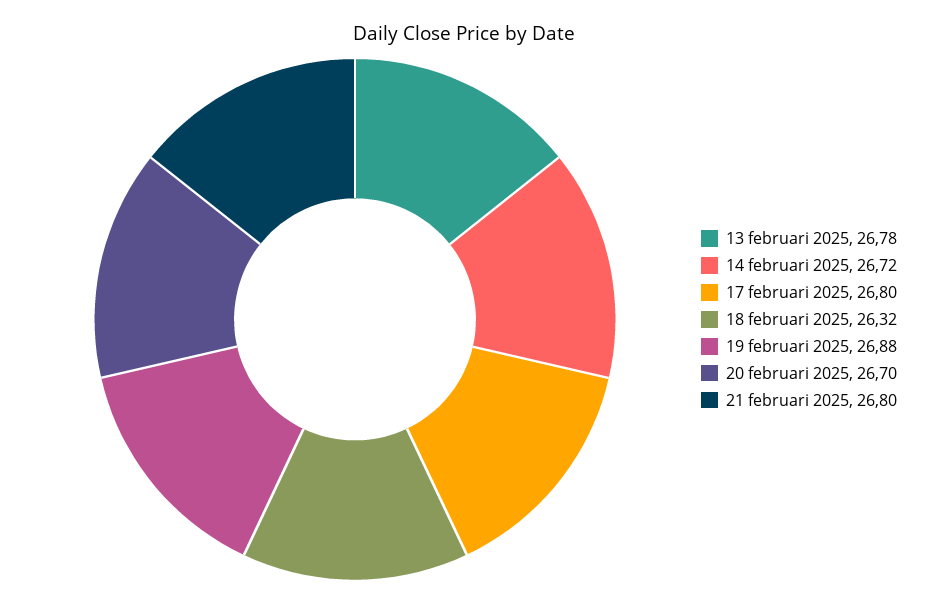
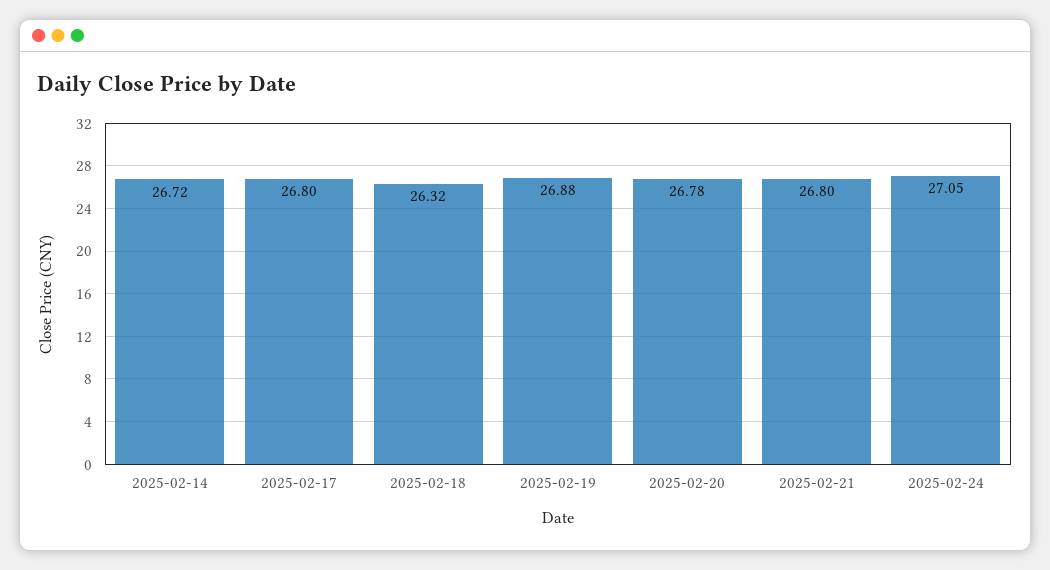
13 februari 2025: 26.78 -> none
20 februari 2025: 26.7 -> 26.78
2025-02-24: none -> 27.05

